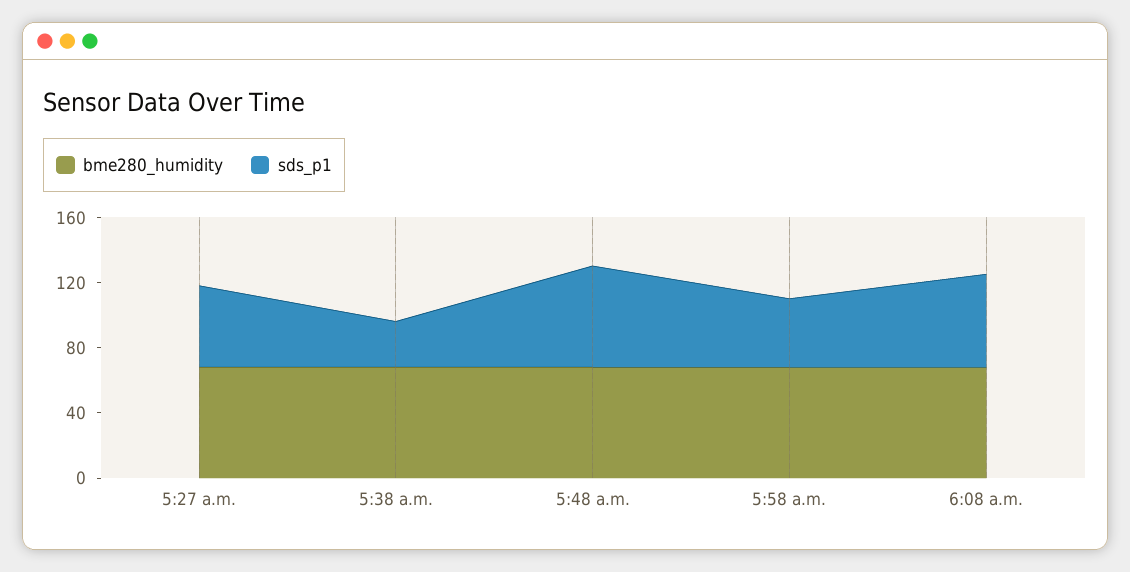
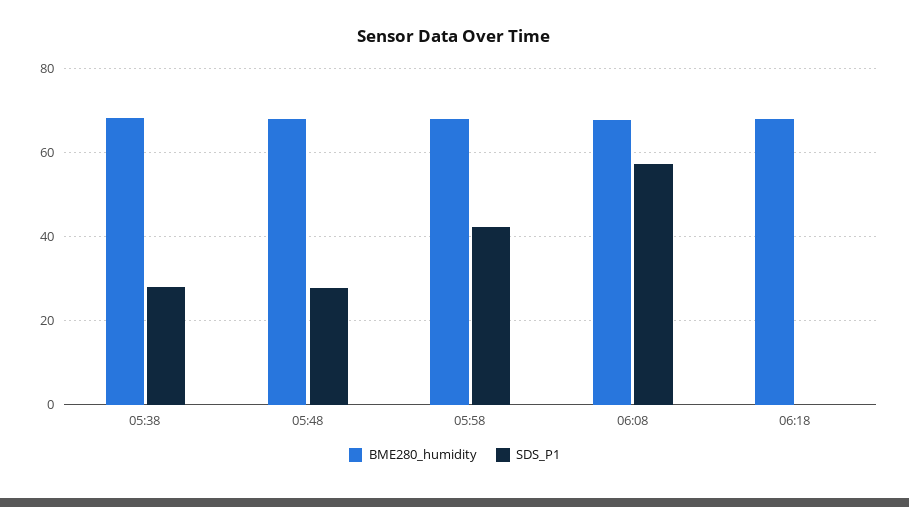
bme280_humidity, 5:27 a.m.: 70 -> none
sds_p1, 5:27 a.m.: 50 -> none
sds_p1, 5:48 a.m.: 60 -> 28
bme280_humidity, 06:18: none -> 68
sds_p1, 06:18: none -> 0

